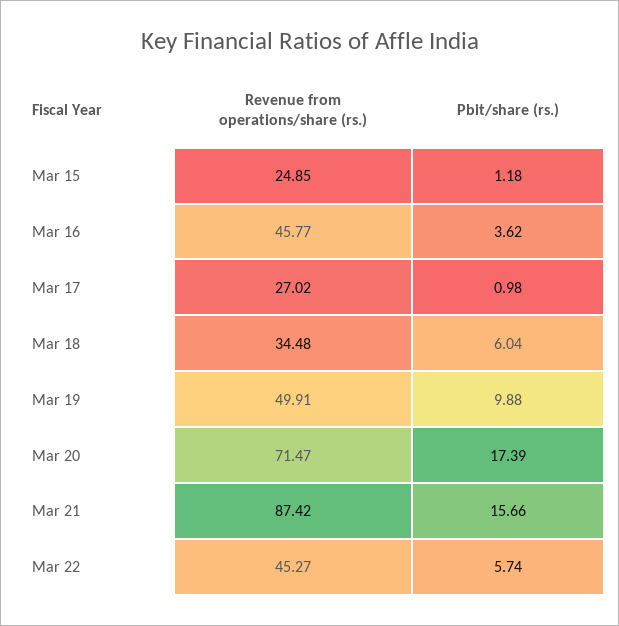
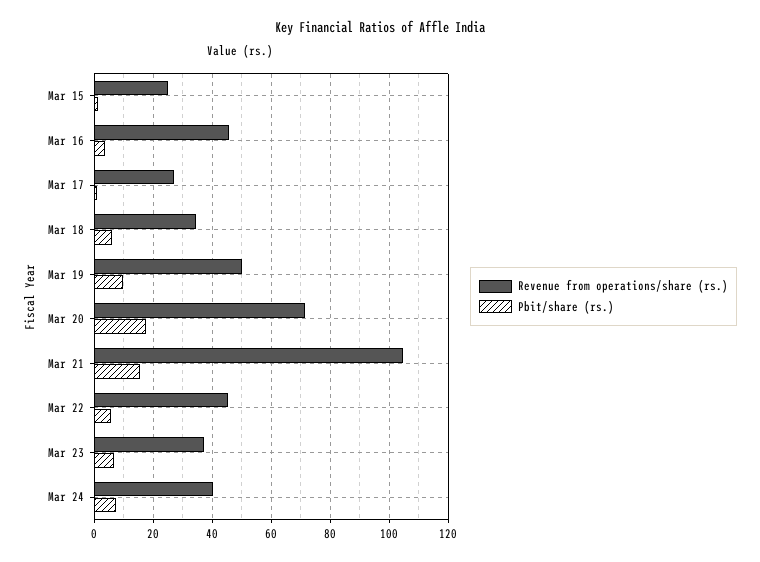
Revenue from operations/share (rs.), Mar 21: 87.42 -> 105
Revenue from operations/share (rs.), Mar 23: none -> 37.5
Pbit/share (rs.), Mar 23: none -> 7.5
Revenue from operations/share (rs.), Mar 24: none -> 40
Pbit/share (rs.), Mar 24: none -> 7.5

